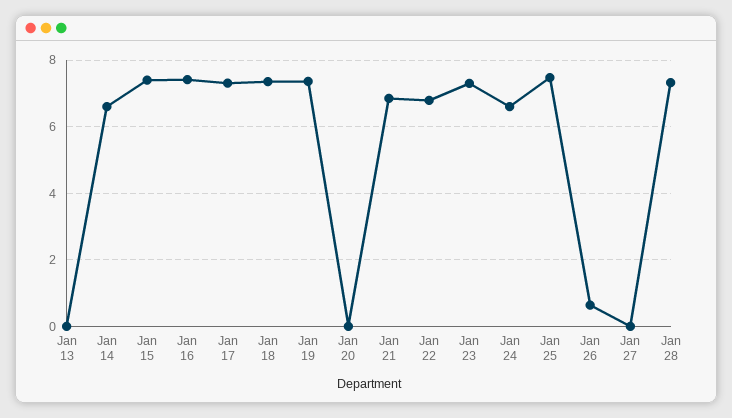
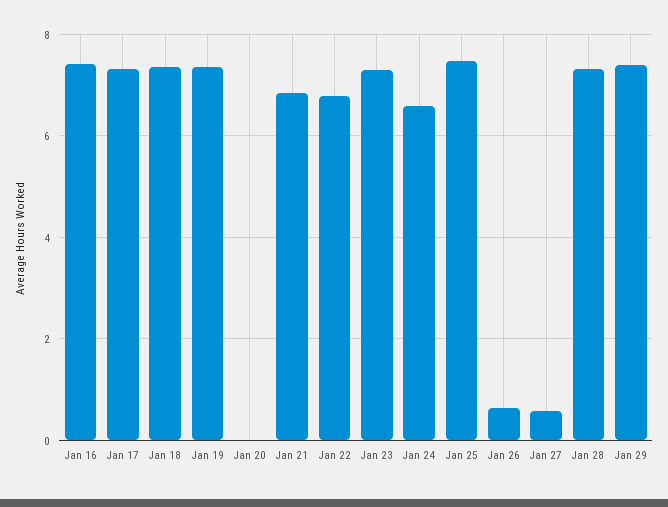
Jan 13: 0 -> none
Jan 14: 6.6 -> none
Jan 15: 7.4 -> none
Jan 27: 0 -> 0.6
Jan 29: none -> 7.4

